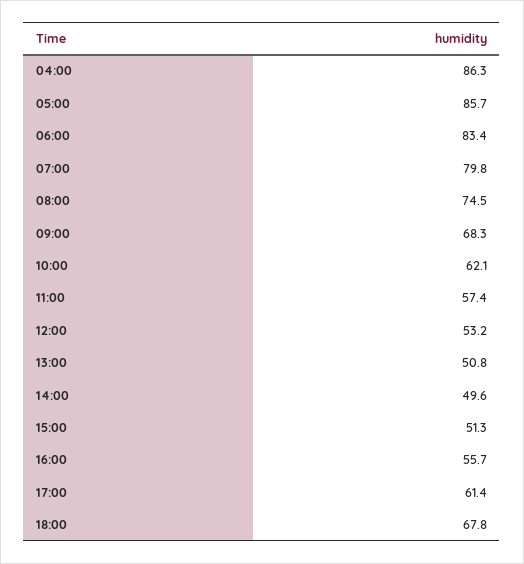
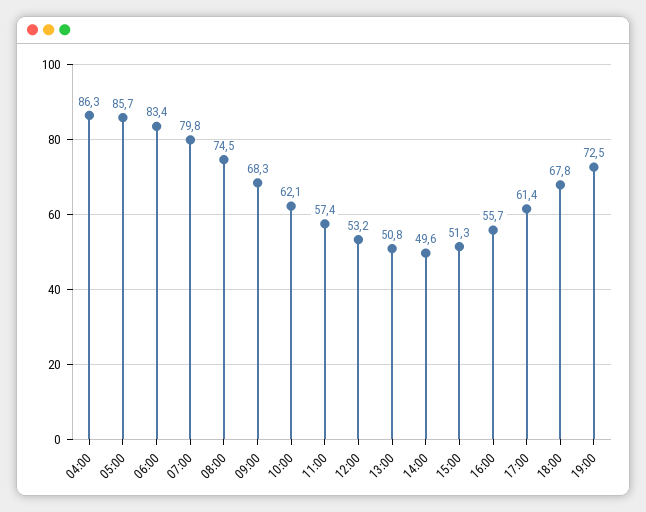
19:00: none -> 72.5

